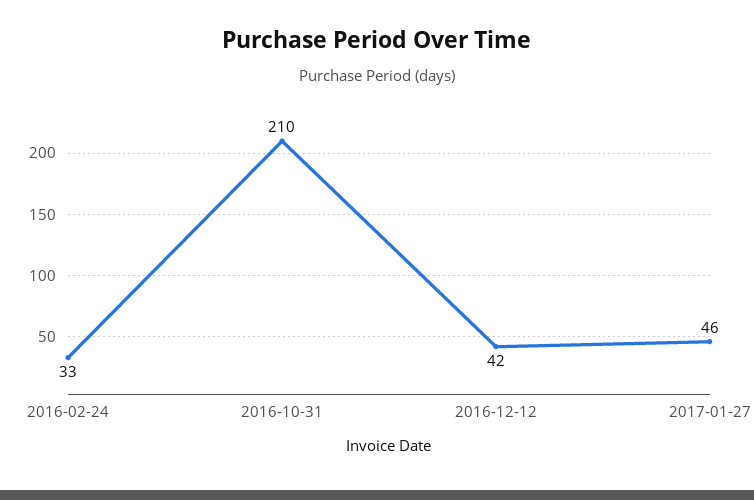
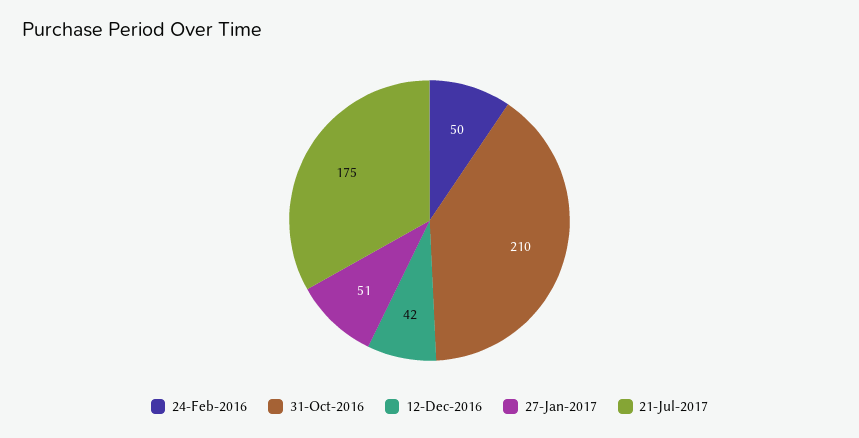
2016-02-24: 33 -> 50
2017-01-27: 46 -> 51
21-Jul-2017: none -> 175

